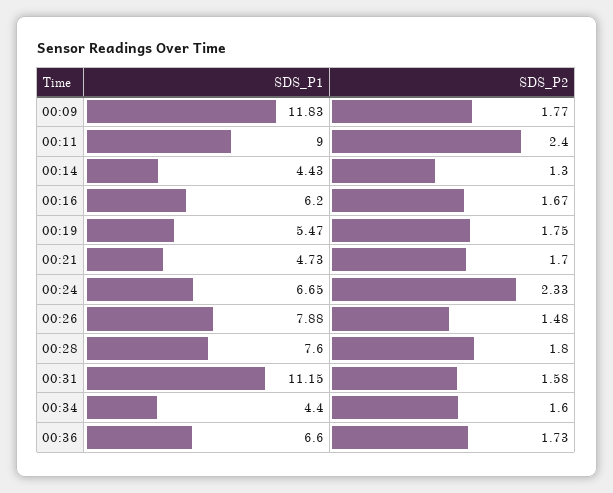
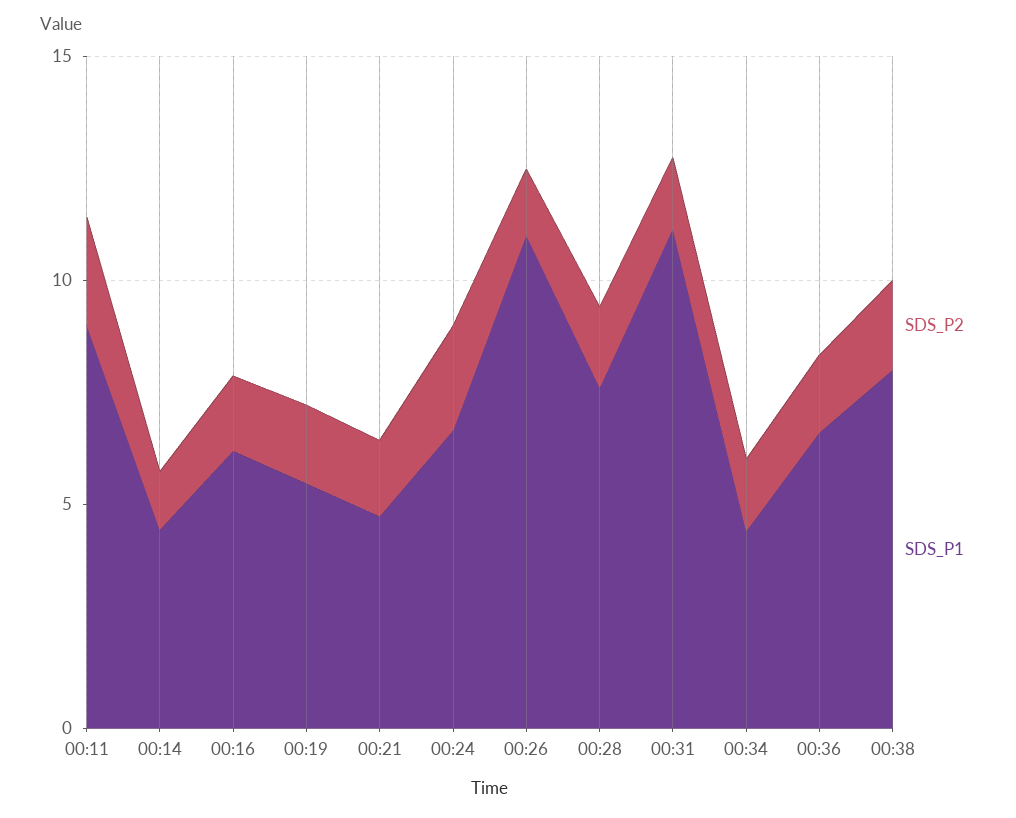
SDS_P1, 00:09: 11.83 -> none
SDS_P2, 00:09: 1.77 -> none
SDS_P1, 00:26: 7.88 -> 11
SDS_P2, 00:38: none -> 2
SDS_P1, 00:38: none -> 8

